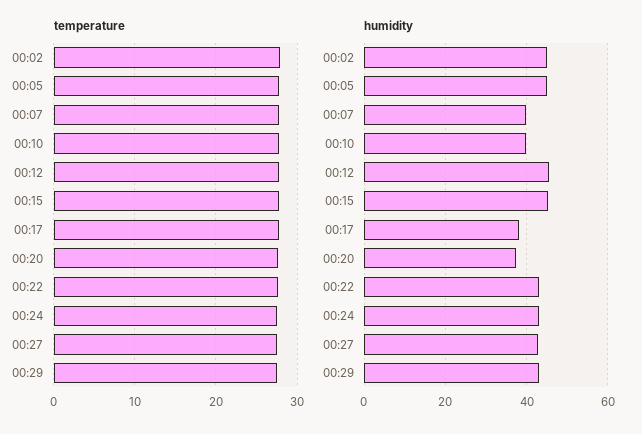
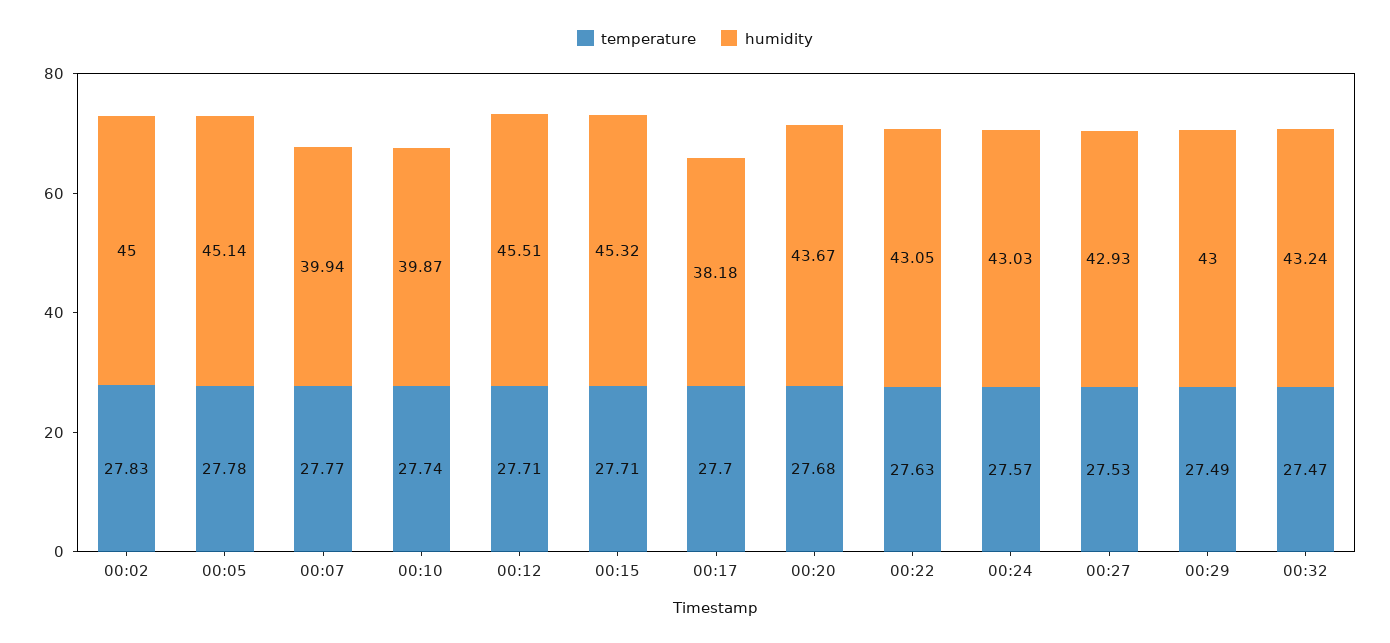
humidity, 00:20: 38 -> 43.67
temperature, 00:32: none -> 27.47
humidity, 00:32: none -> 43.24

